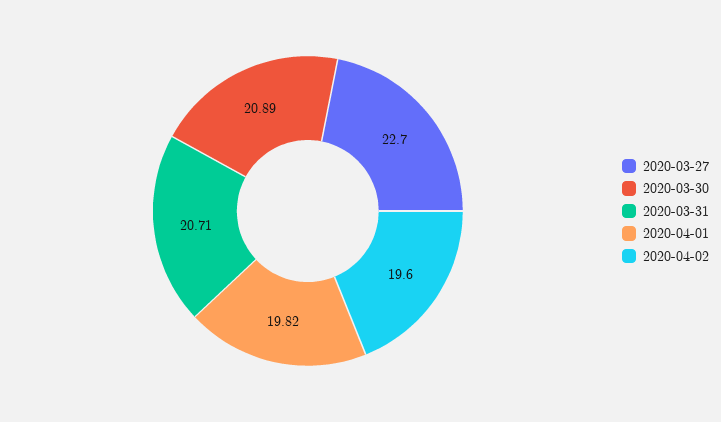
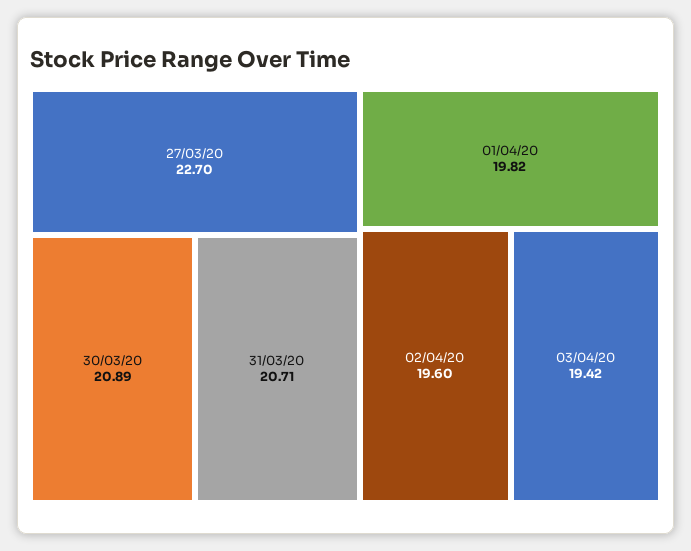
03/04/20: none -> 19.42

